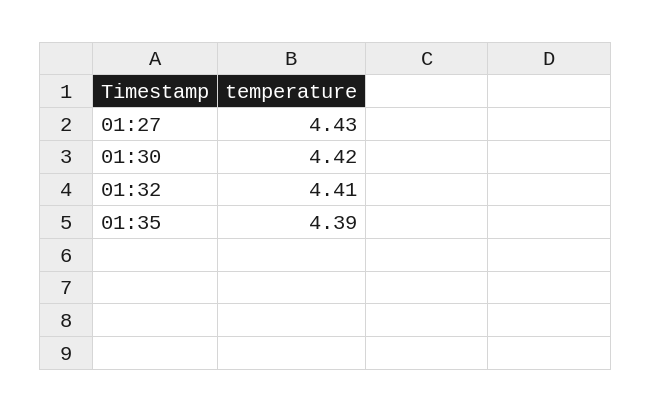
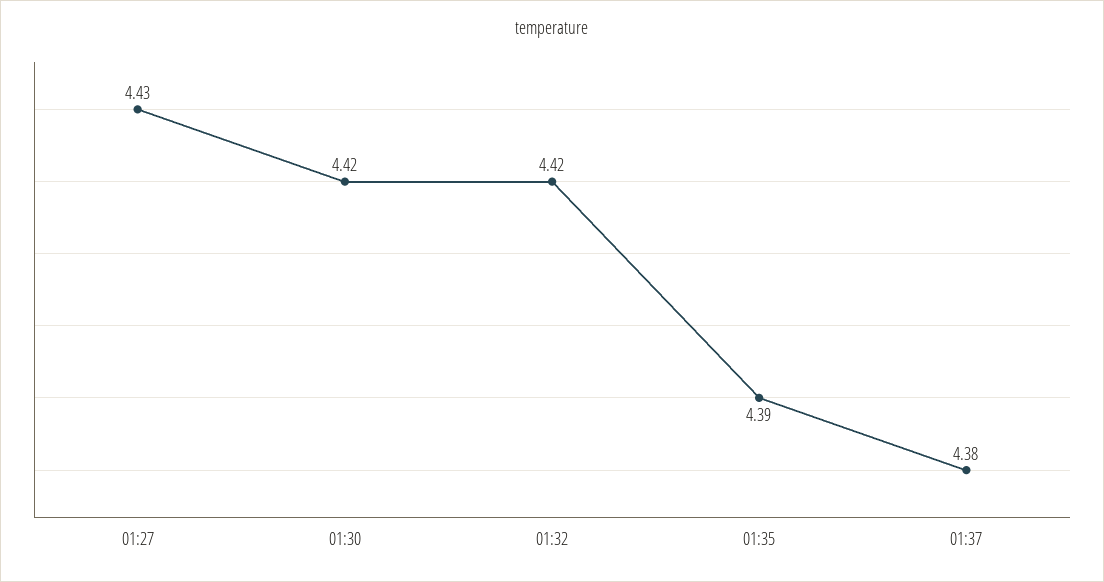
01:32: 4.41 -> 4.42
01:37: none -> 4.38

